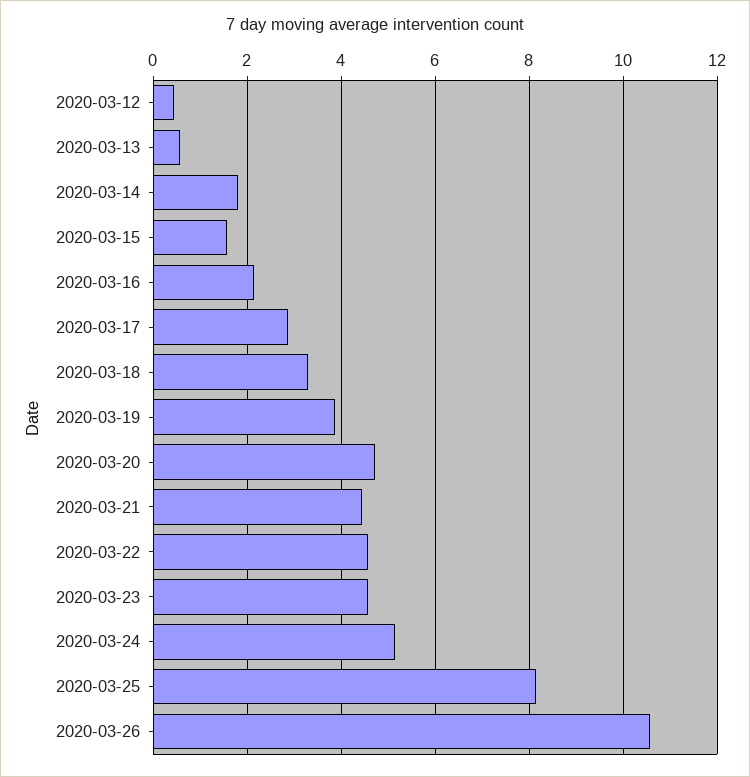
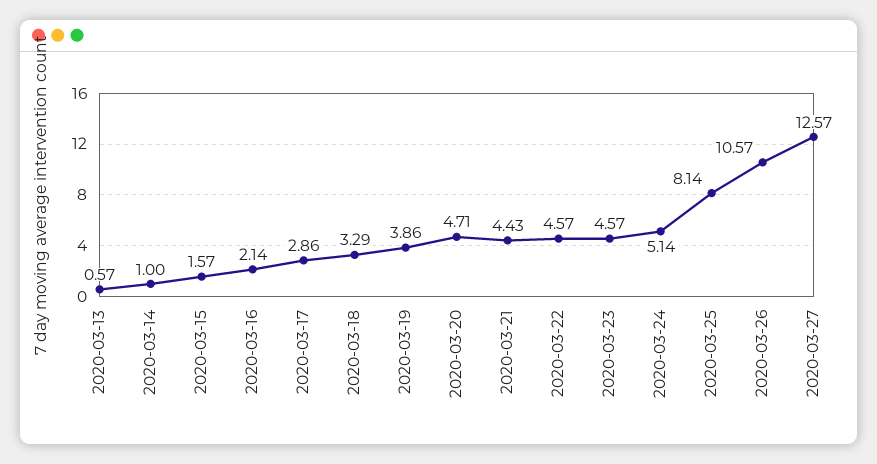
2020-03-12: 0.4 -> none
2020-03-14: 1.8 -> 1
2020-03-27: none -> 12.57

